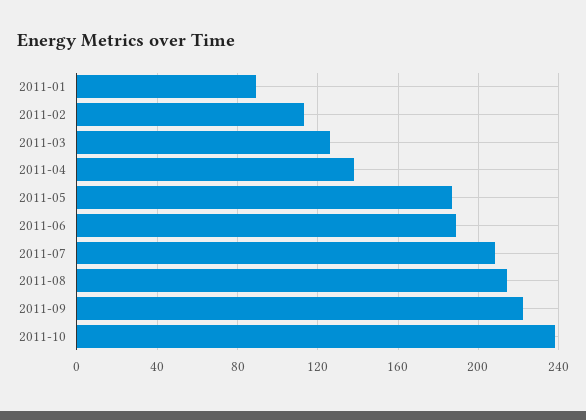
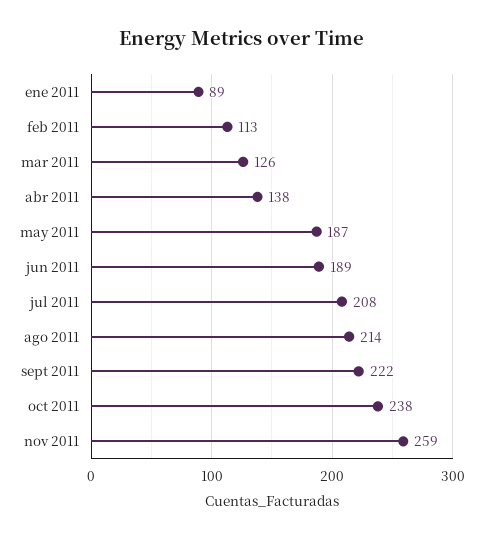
nov 2011: none -> 259

